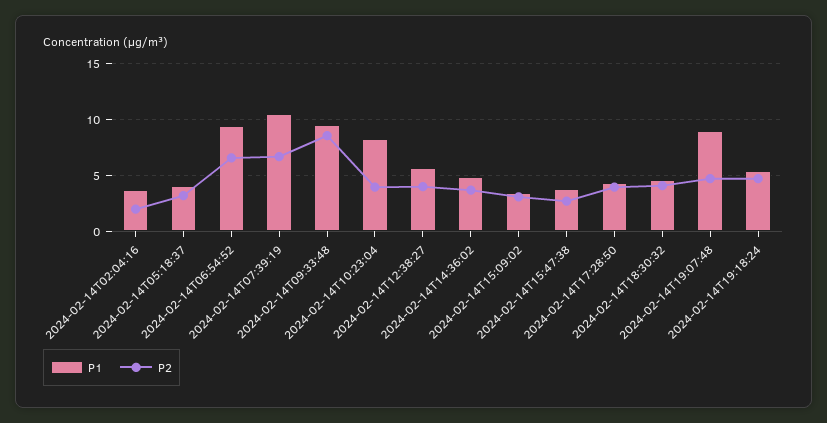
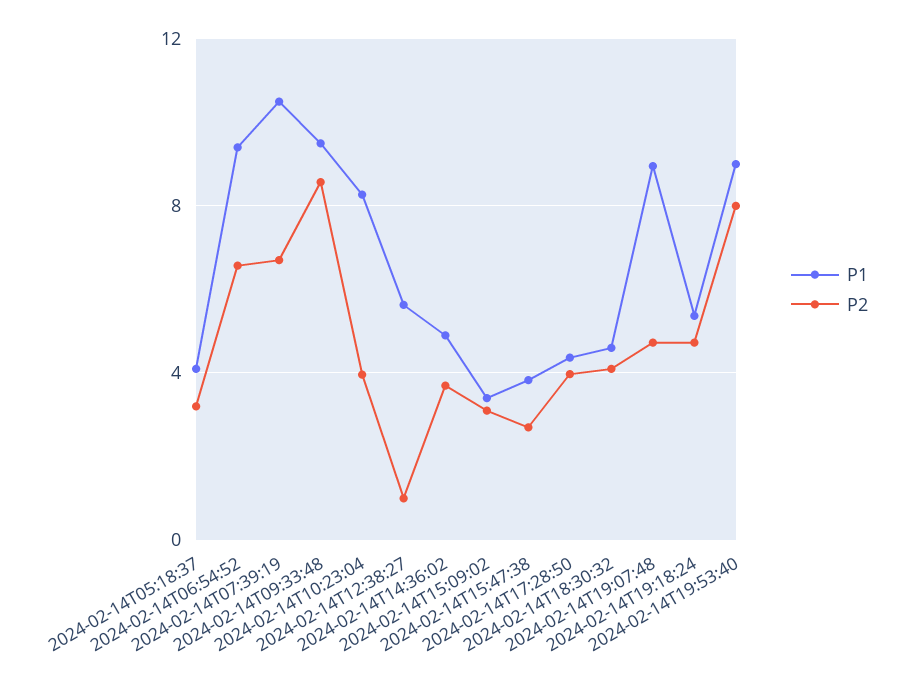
P1, 2024-02-14T02:04:16: 4 -> none
P2, 2024-02-14T02:04:16: 2 -> none
P2, 2024-02-14T12:38:27: 4 -> 1
P1, 2024-02-14T19:53:40: none -> 9
P2, 2024-02-14T19:53:40: none -> 8

